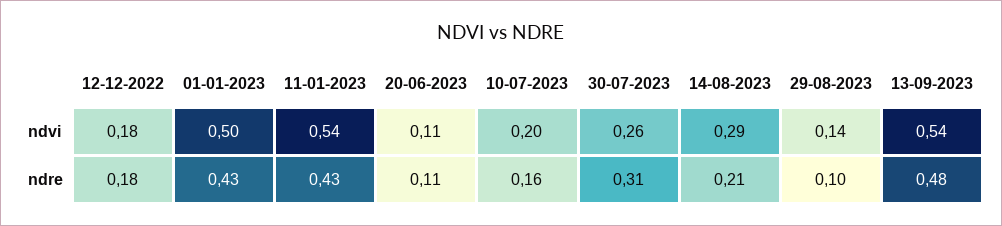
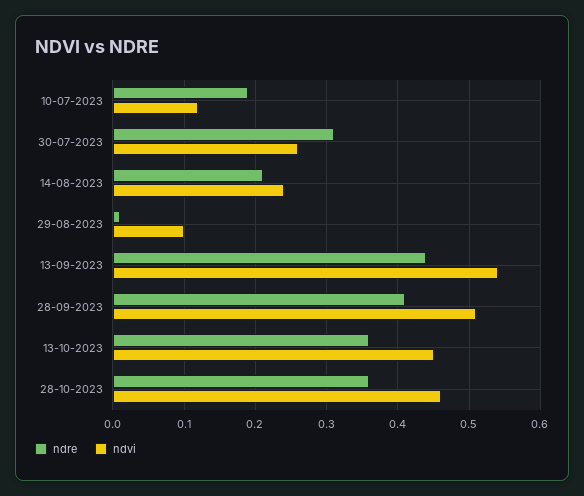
ndvi, 12-12-2022: 0.18 -> none
ndvi, 01-01-2023: 0.5 -> none
ndvi, 11-01-2023: 0.54 -> none
ndvi, 20-06-2023: 0.11 -> none
ndvi, 10-07-2023: 0.2 -> 0.12
ndvi, 14-08-2023: 0.29 -> 0.24
ndvi, 29-08-2023: 0.14 -> 0.1
ndre, 12-12-2022: 0.18 -> none
ndre, 01-01-2023: 0.43 -> none
ndre, 11-01-2023: 0.43 -> none
ndre, 20-06-2023: 0.11 -> none
ndre, 10-07-2023: 0.16 -> 0.19
ndre, 29-08-2023: 0.1 -> 0.01
ndre, 13-09-2023: 0.48 -> 0.44
ndre, 28-09-2023: none -> 0.41
ndvi, 28-09-2023: none -> 0.51
ndre, 13-10-2023: none -> 0.36
ndvi, 13-10-2023: none -> 0.45
ndre, 28-10-2023: none -> 0.36
ndvi, 28-10-2023: none -> 0.46

